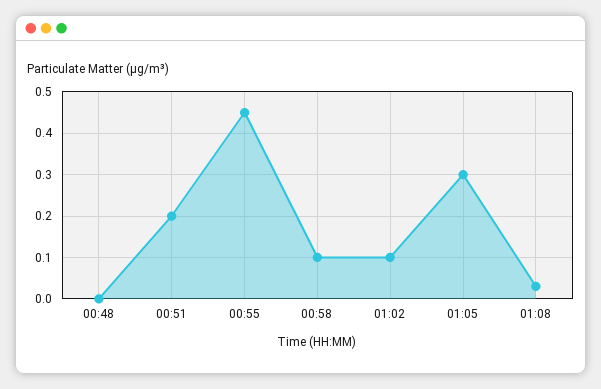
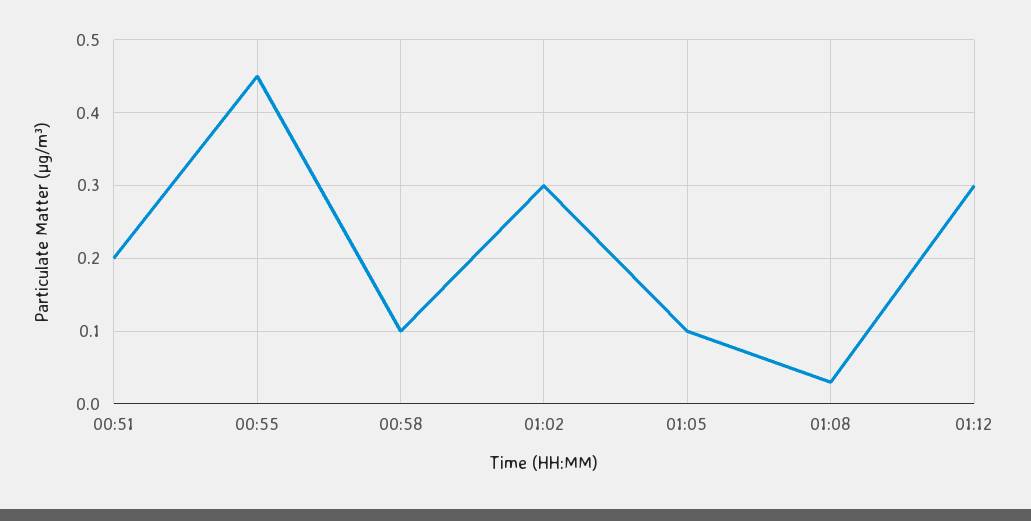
00:48: 0 -> none
01:02: 0.1 -> 0.3
01:05: 0.3 -> 0.1
01:12: none -> 0.3

